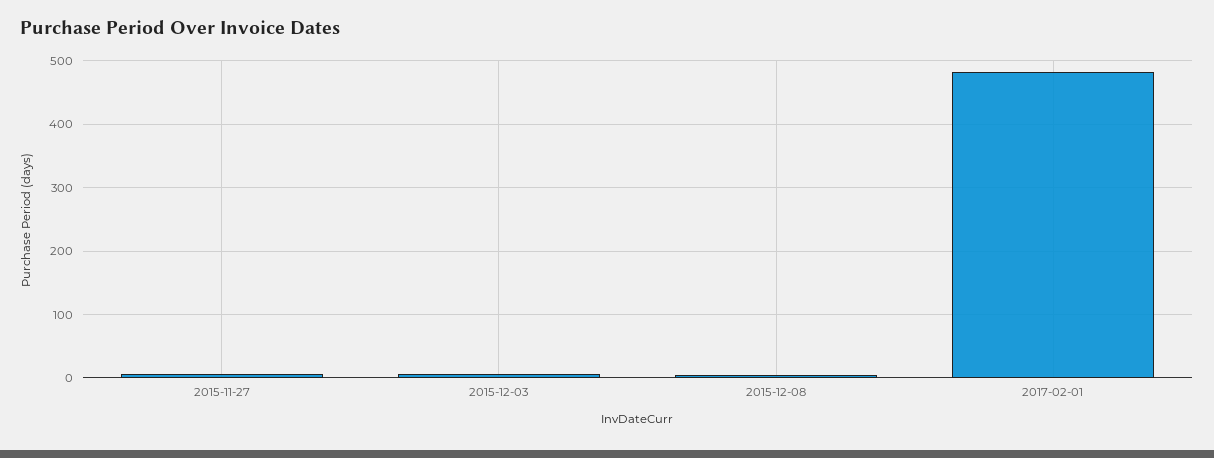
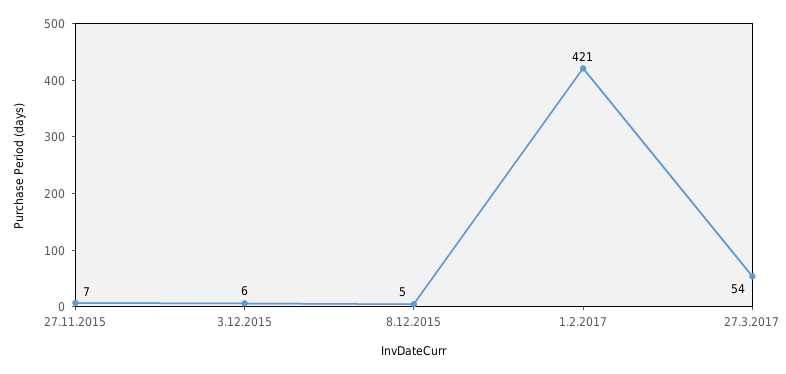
2017-02-01: 480 -> 421
27.3.2017: none -> 54

